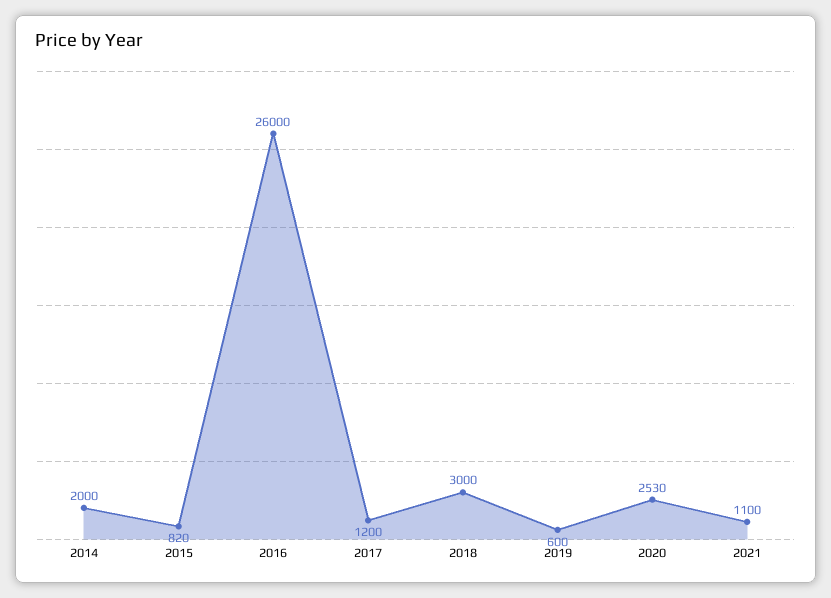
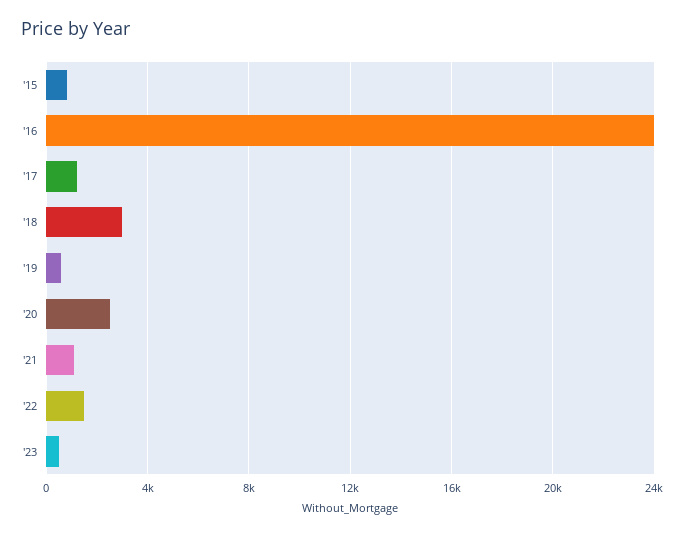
2014: 2000 -> none
2016: 26000 -> 24000
'22: none -> 1500
'23: none -> 500

